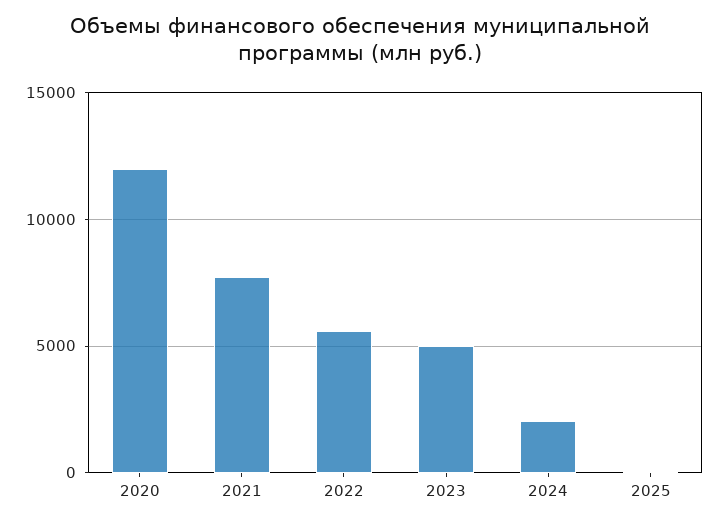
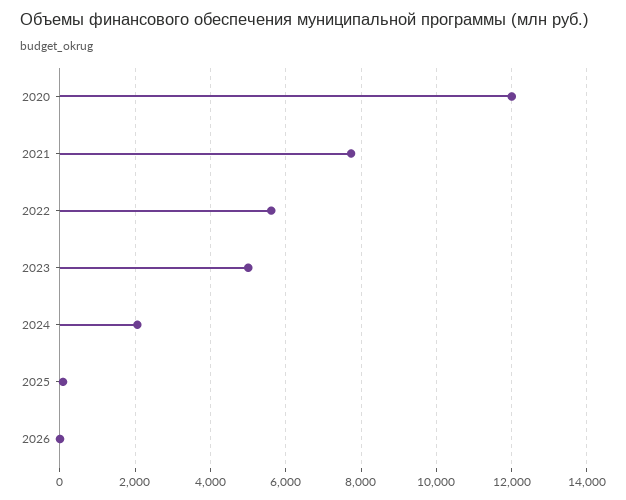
2026: none -> 0

